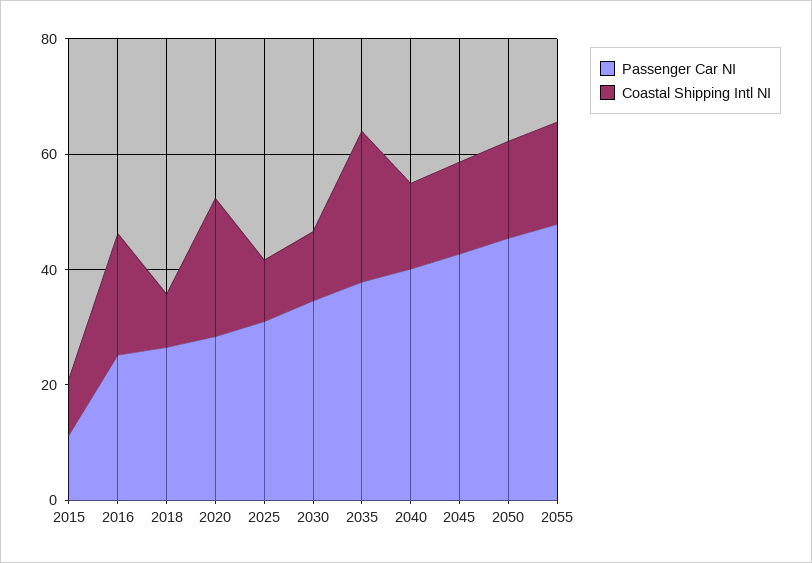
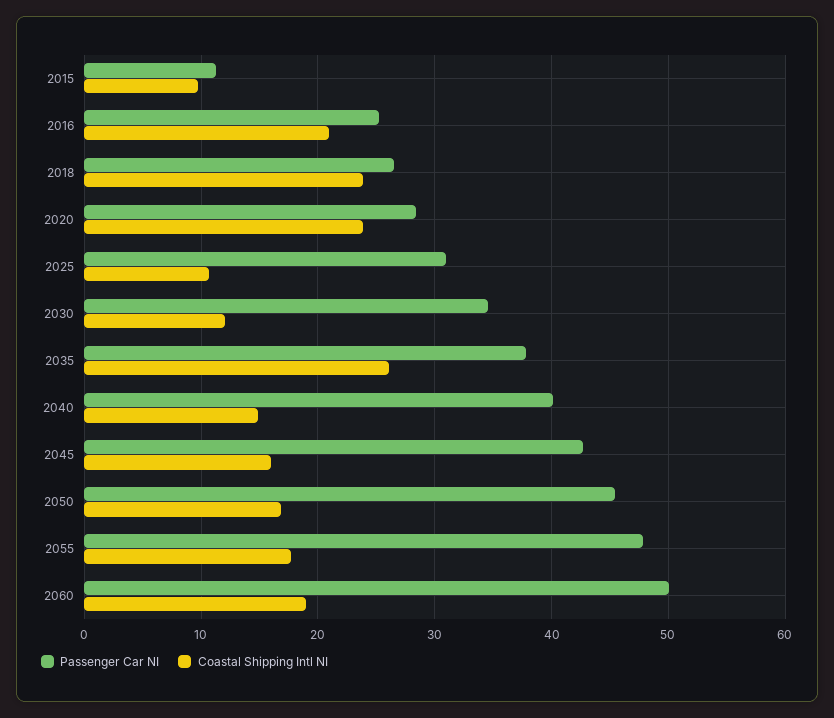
Coastal Shipping Intl NI, 2018: 10 -> 24
Passenger Car NI, 2060: none -> 50
Coastal Shipping Intl NI, 2060: none -> 19

